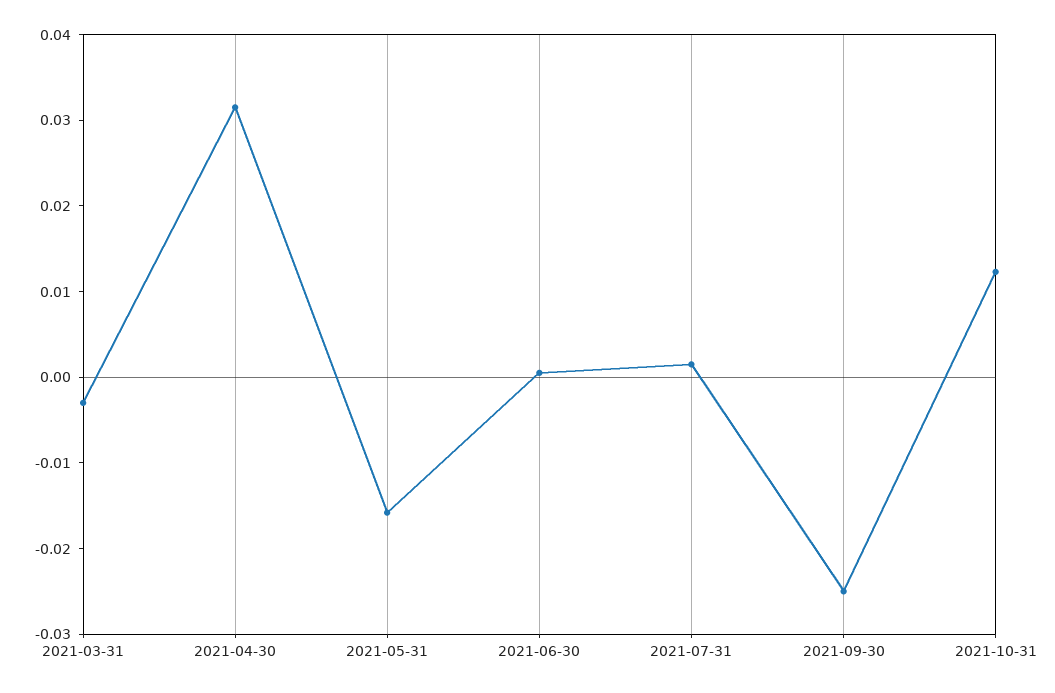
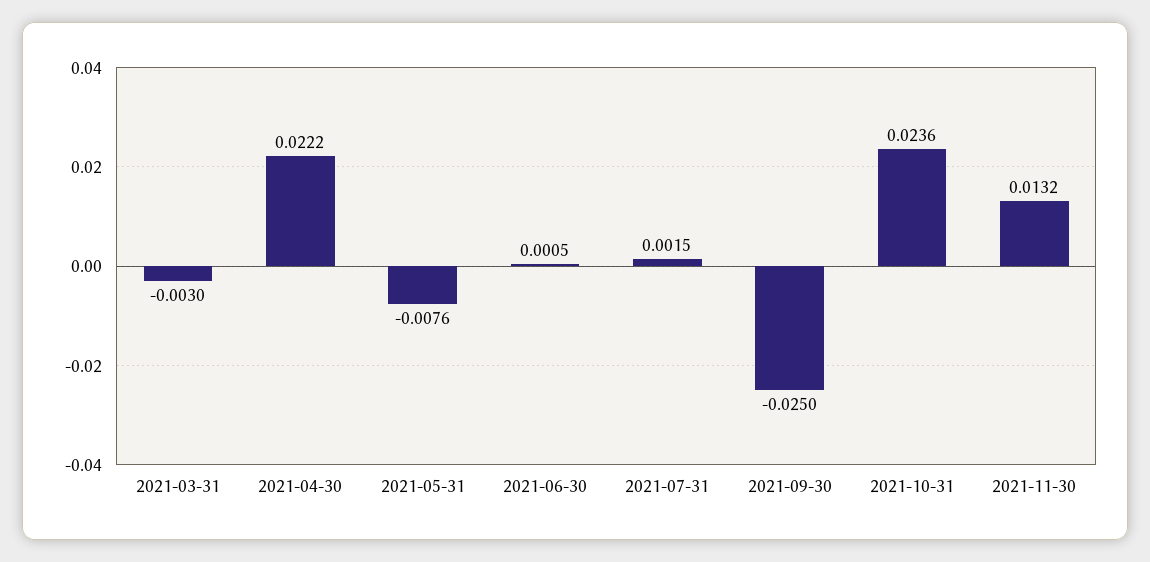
2021-04-30: 0.032 -> 0.0222
2021-05-31: -0.016 -> -0.0076
2021-10-31: 0.012 -> 0.0236
2021-11-30: none -> 0.0132

